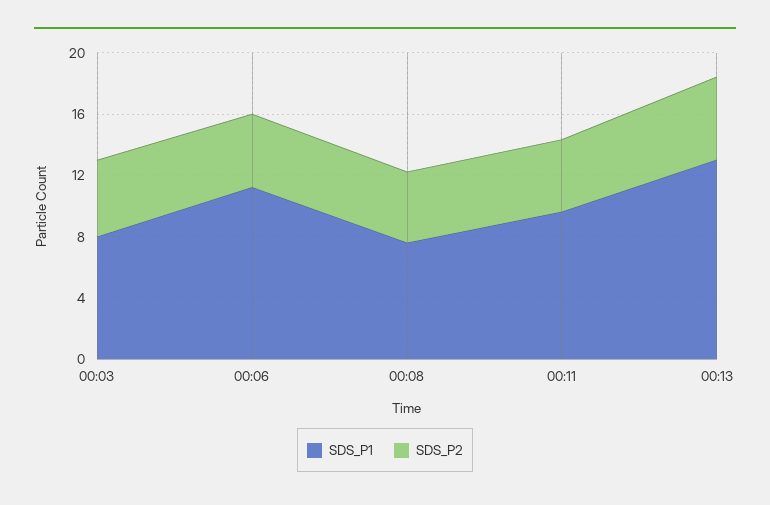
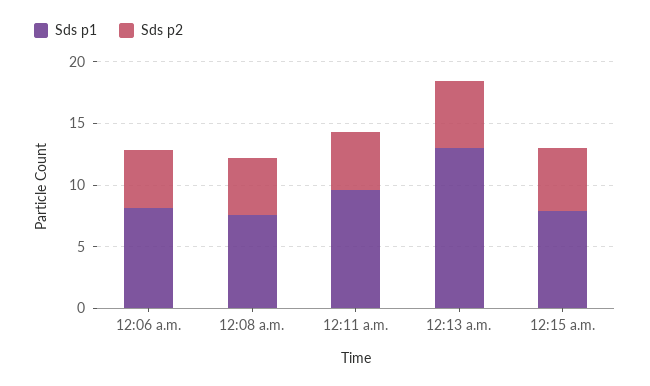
SDS_P1, 00:03: 8 -> none
SDS_P2, 00:03: 5 -> none
SDS_P1, 00:06: 11 -> 8
SDS_P1, 12:15 a.m.: none -> 8
SDS_P2, 12:15 a.m.: none -> 5

